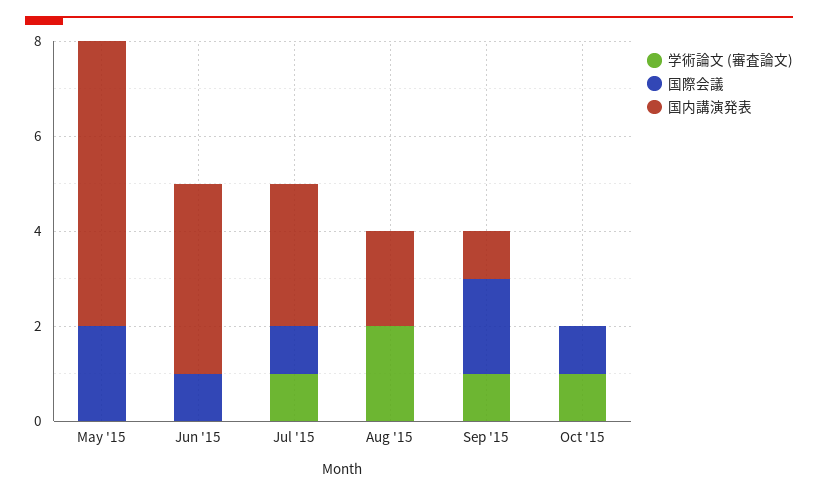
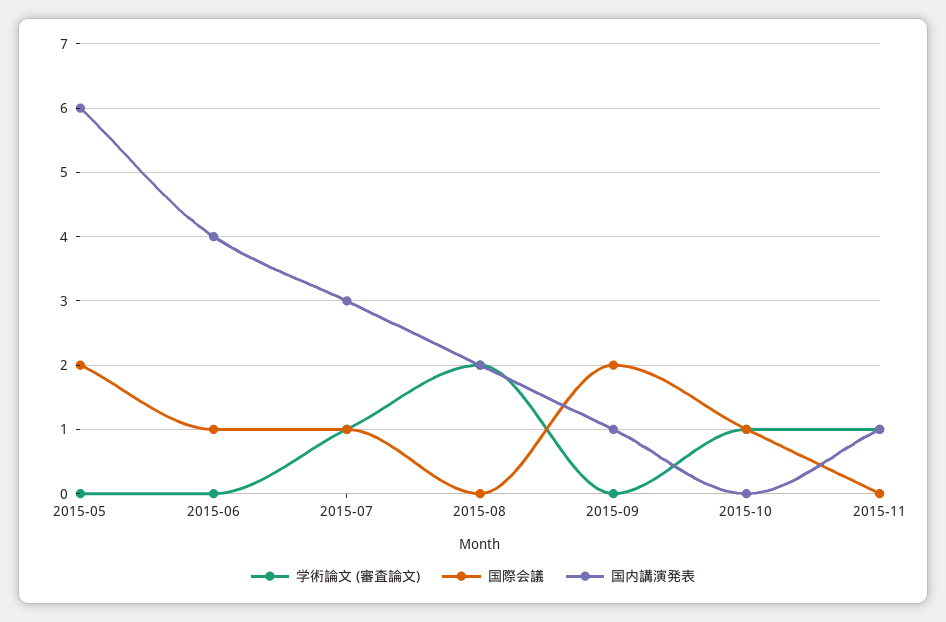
学術論文 (審査論文), Sep '15: 1 -> 0
学術論文 (審査論文), 2015-11: none -> 1
国際会議, 2015-11: none -> 0
国内講演発表, 2015-11: none -> 1

